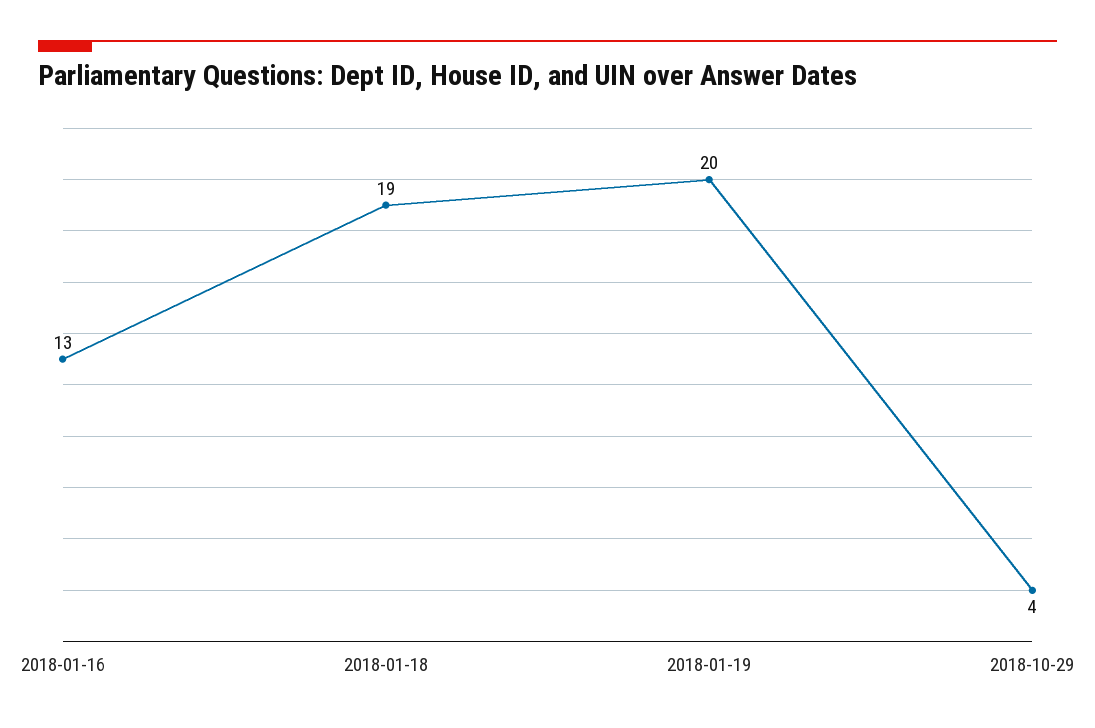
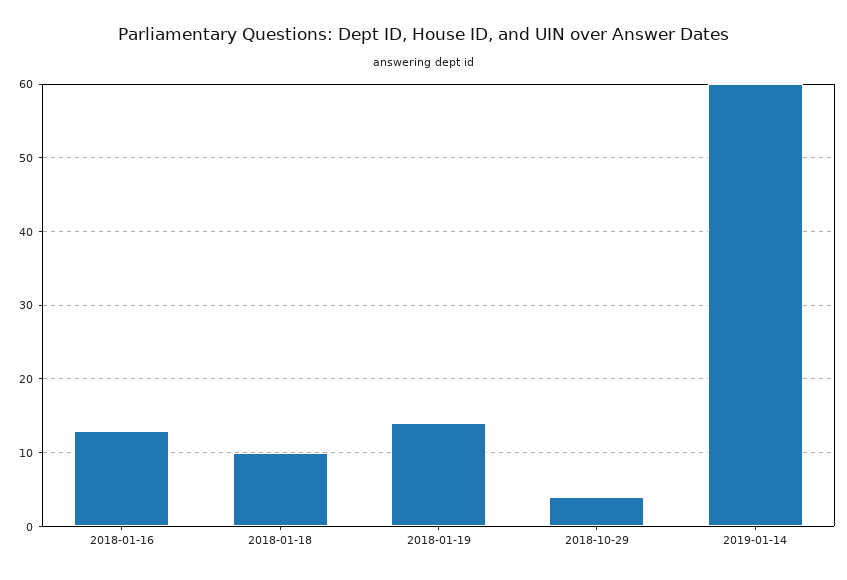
2018-01-18: 19 -> 10
2018-01-19: 20 -> 14
2019-01-14: none -> 60

